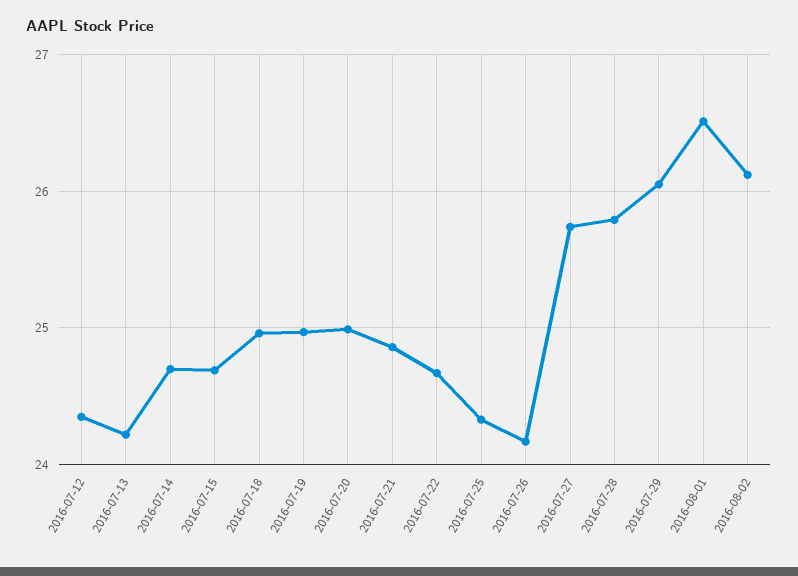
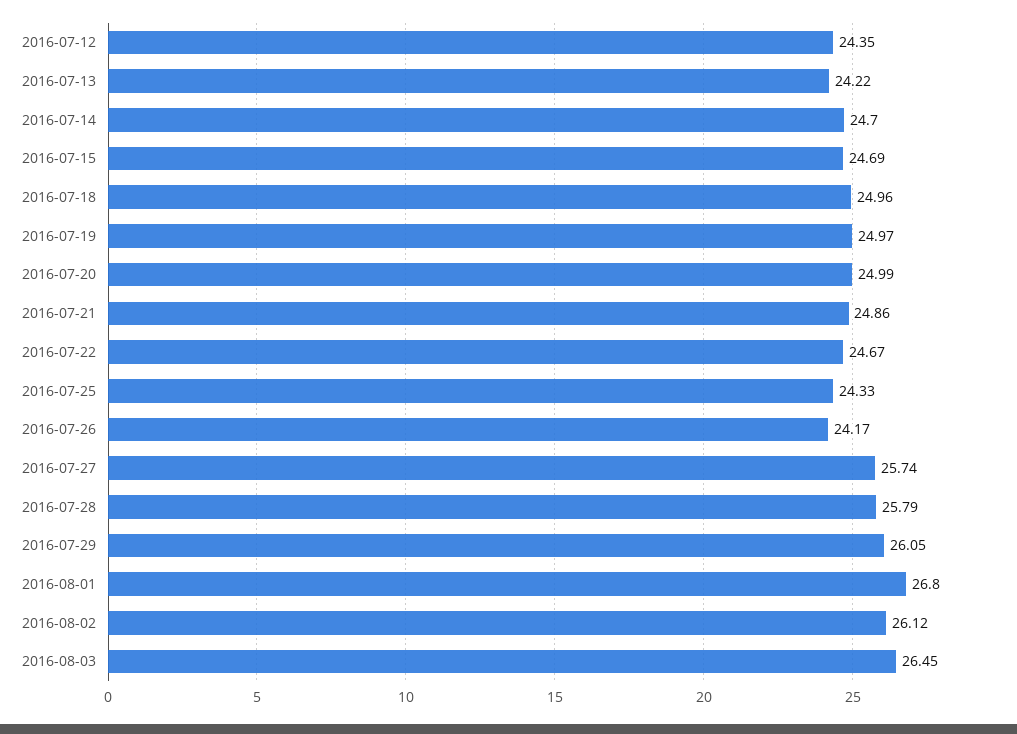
2016-08-01: 26.5 -> 26.8
2016-08-03: none -> 26.45

